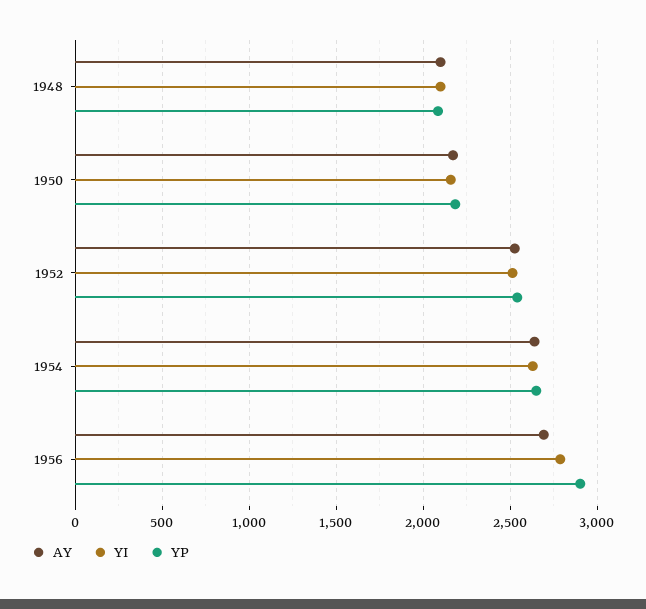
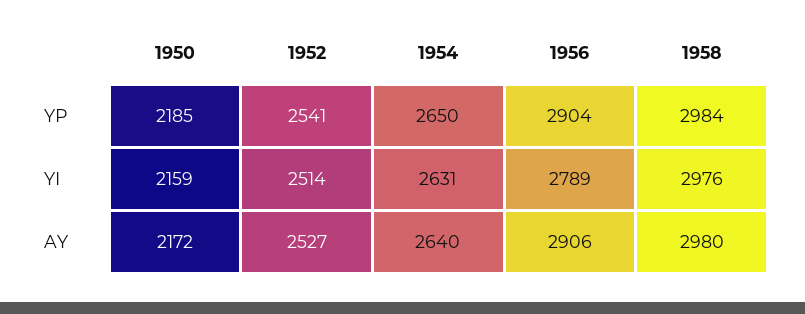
AY, 1948: 2100 -> none
YI, 1948: 2100 -> none
YP, 1948: 2100 -> none
AY, 1956: 2700 -> 2906
YP, 1958: none -> 2984
YI, 1958: none -> 2976
AY, 1958: none -> 2980

